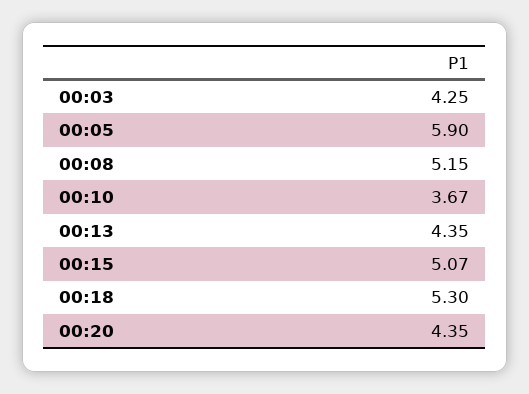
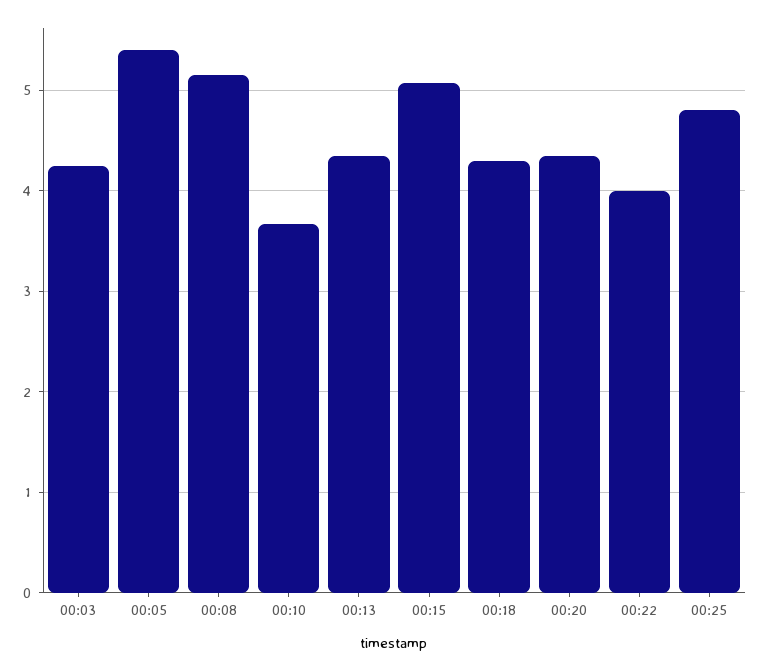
00:05: 5.9 -> 5.4
00:18: 5.3 -> 4.3
00:22: none -> 4
00:25: none -> 4.8

